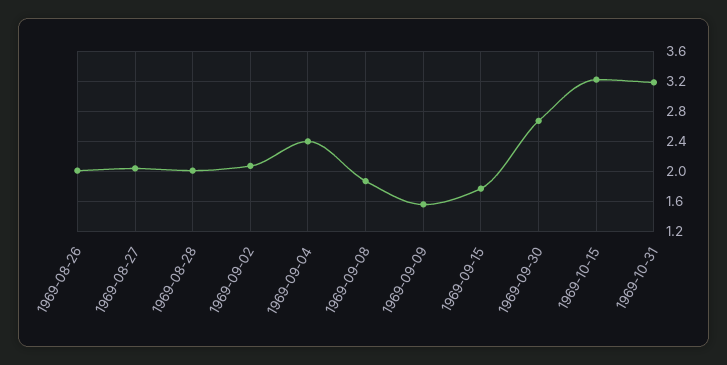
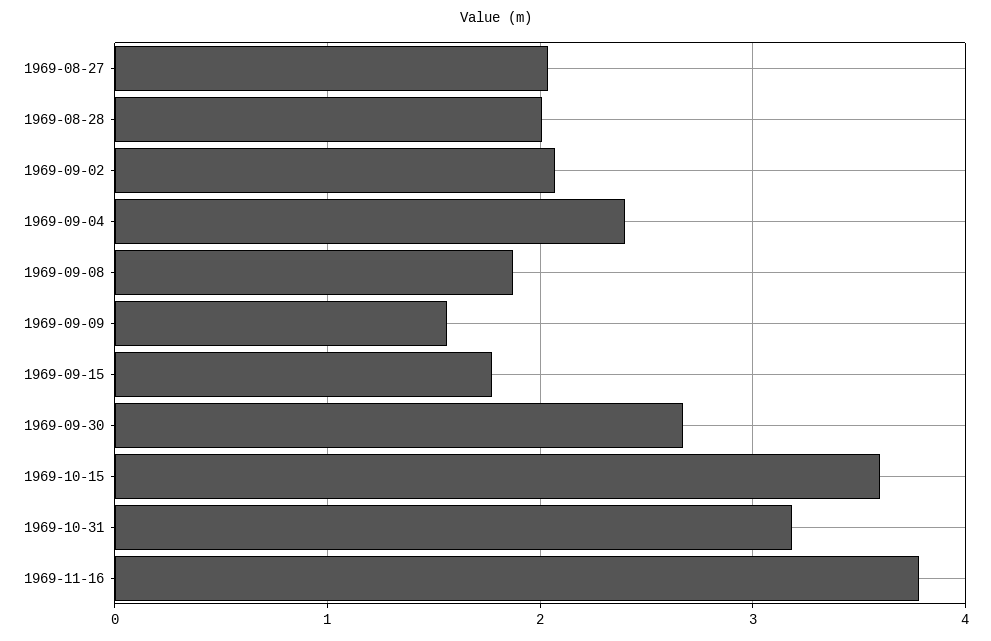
1969-08-26: 2 -> none
1969-10-15: 3.2 -> 3.6
1969-11-16: none -> 3.8

